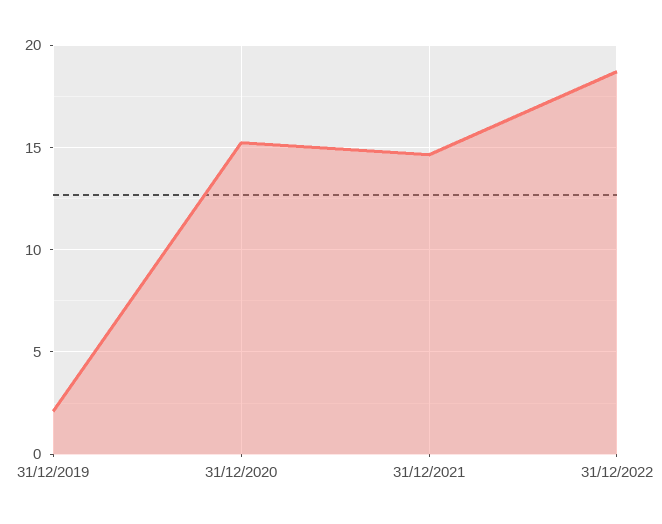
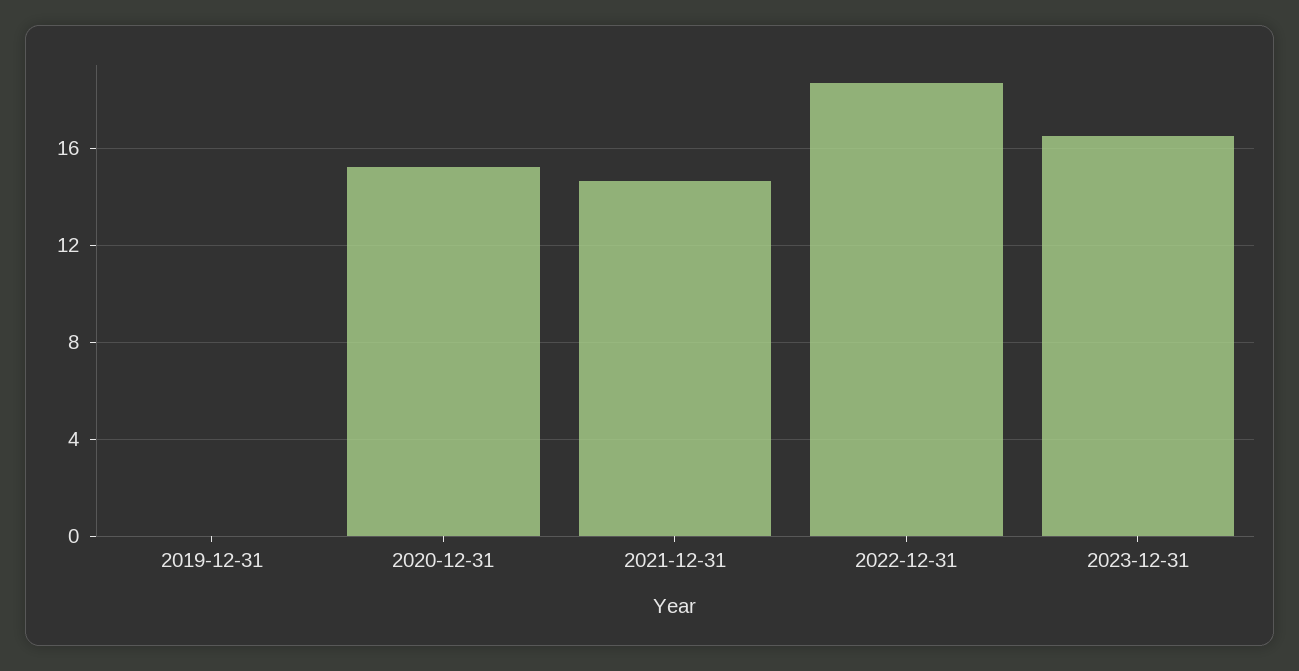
31/12/2019: 2 -> 0
2023-12-31: none -> 16.5

